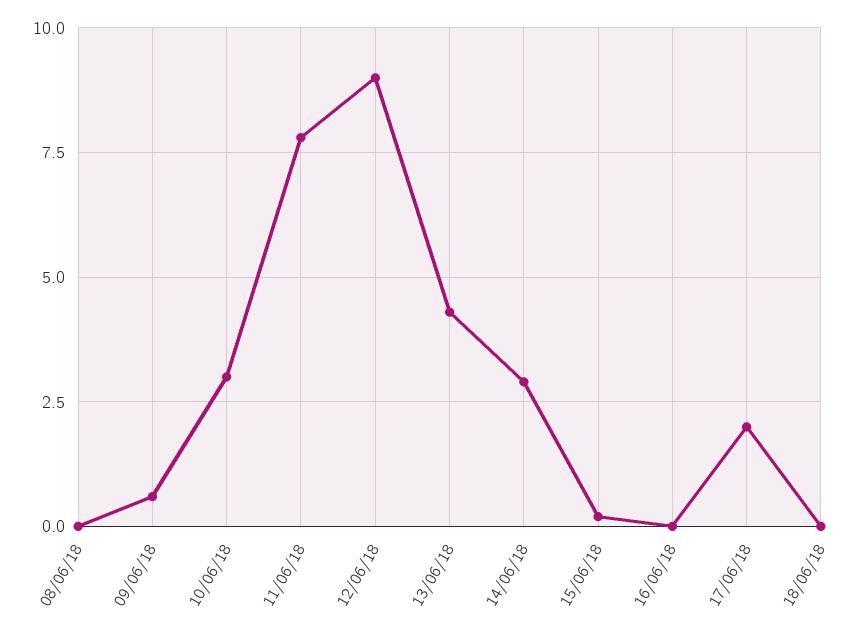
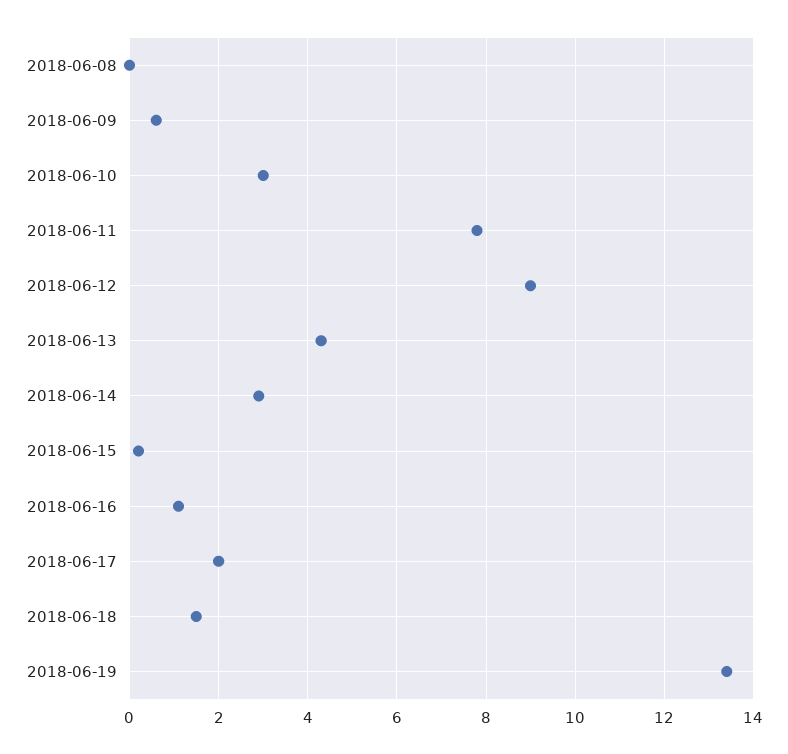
16/06/18: 0 -> 1
18/06/18: 0 -> 1.5
2018-06-19: none -> 13.5

